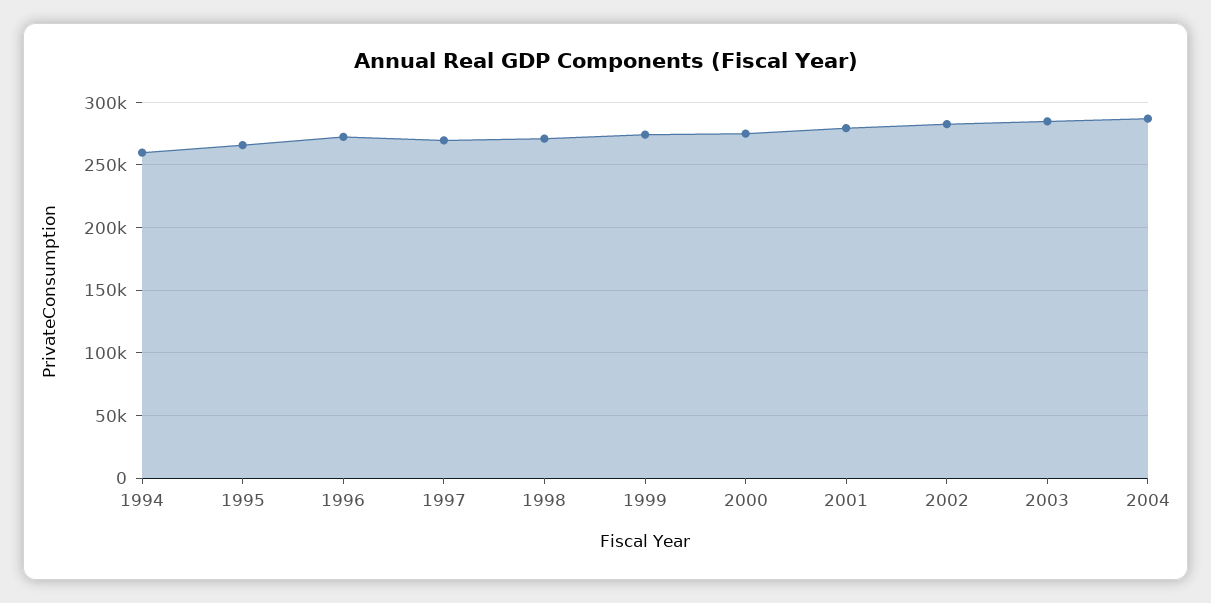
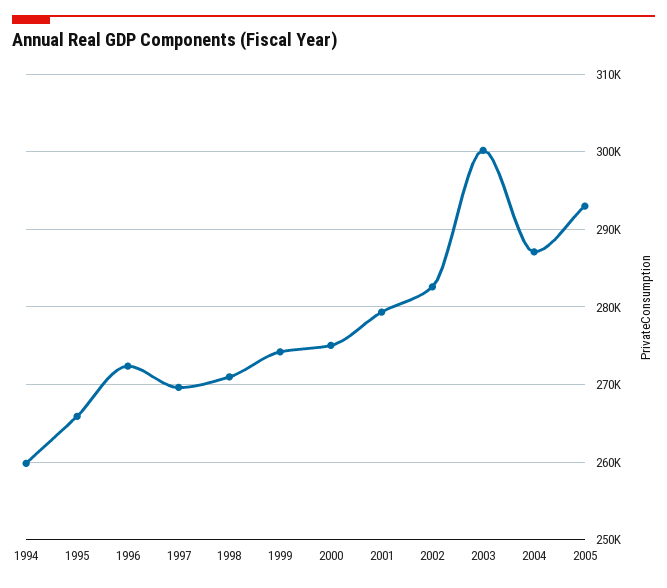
2003: 285000 -> 300000
2005: none -> 293000

